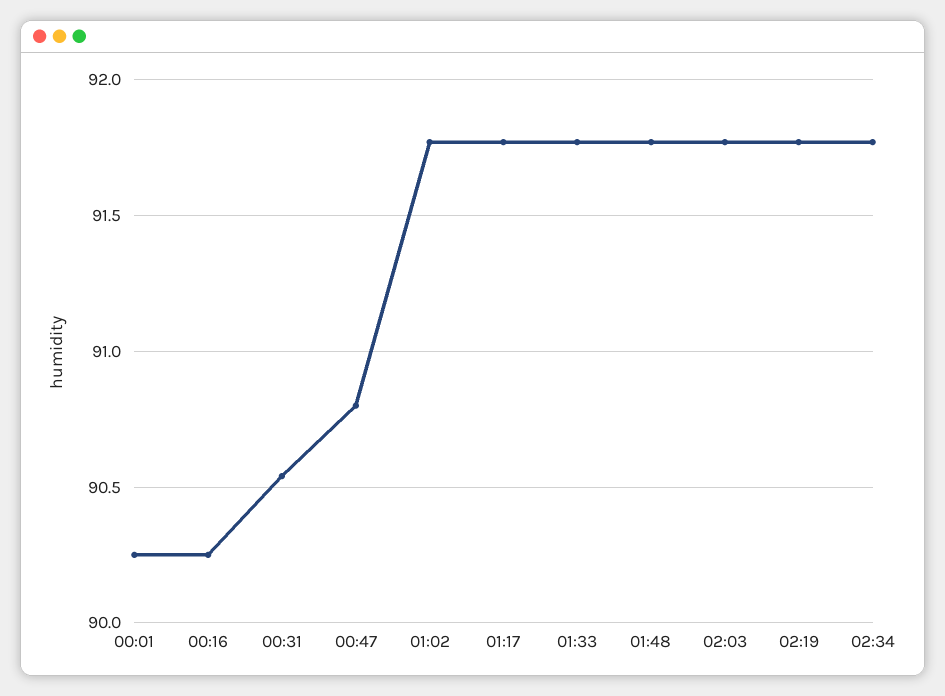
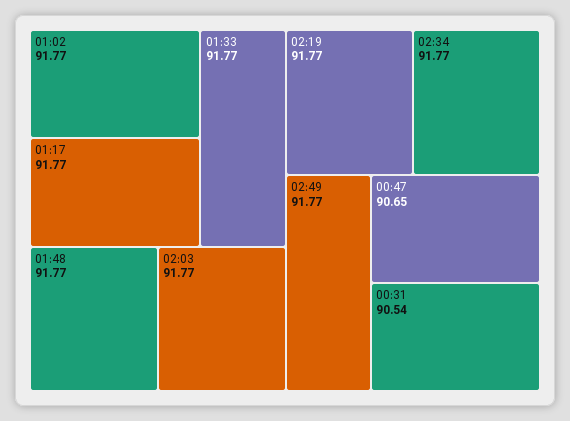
00:01: 90.25 -> none
00:16: 90.25 -> none
00:47: 90.8 -> 90.65
02:49: none -> 91.77

